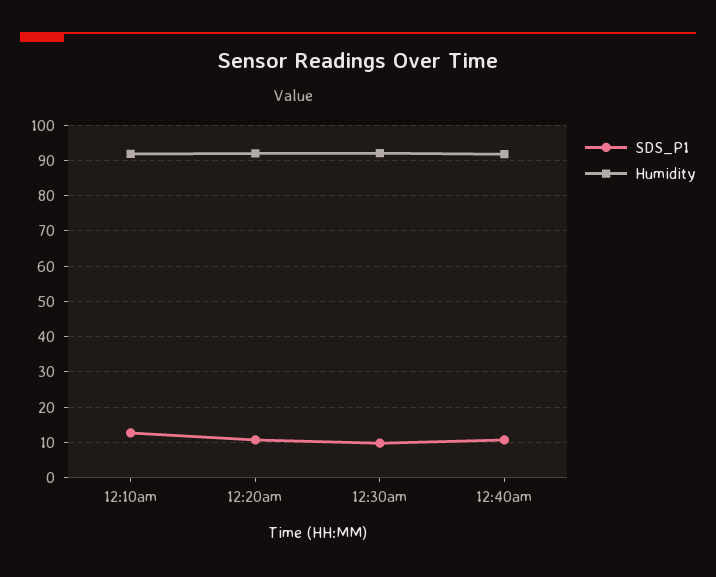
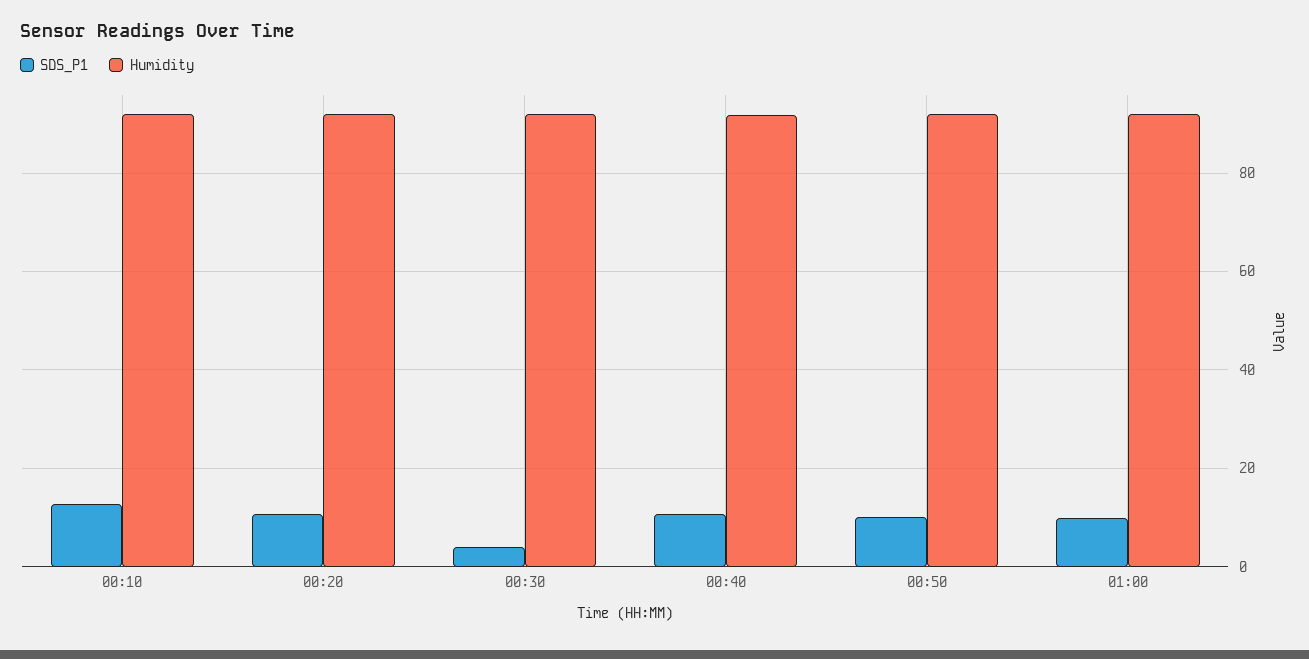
SDS_P1, 12:30am: 10 -> 4
SDS_P1, 00:50: none -> 10
Humidity, 00:50: none -> 92
SDS_P1, 01:00: none -> 10
Humidity, 01:00: none -> 92

